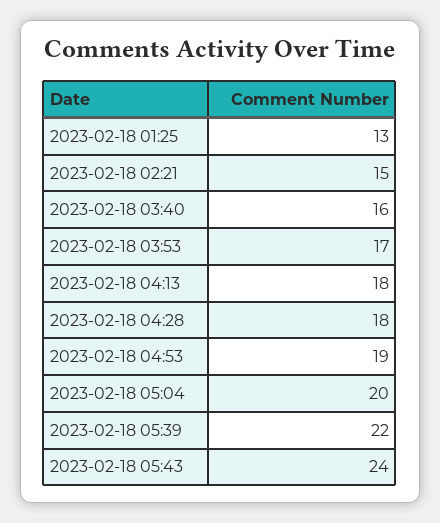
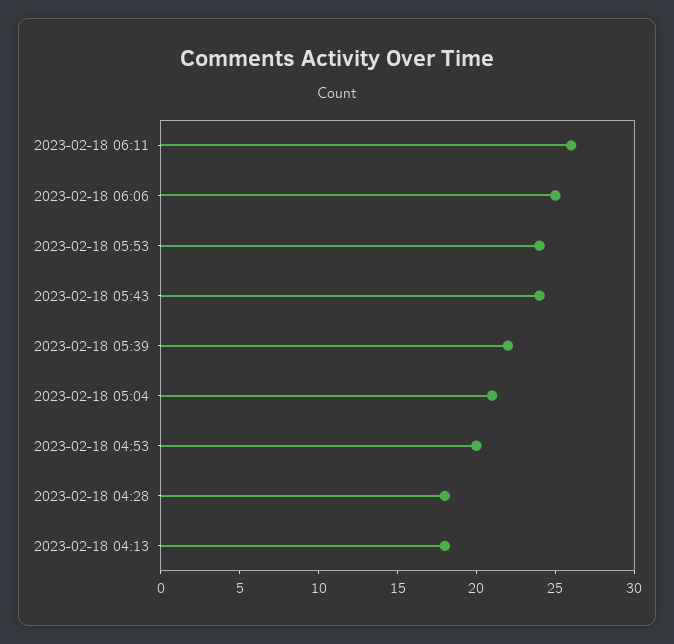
2023-02-18 01:25: 13 -> none
2023-02-18 02:21: 15 -> none
2023-02-18 03:40: 16 -> none
2023-02-18 03:53: 17 -> none
2023-02-18 04:53: 19 -> 20
2023-02-18 05:04: 20 -> 21
2023-02-18 06:11: none -> 26
2023-02-18 06:06: none -> 25
2023-02-18 05:53: none -> 24

